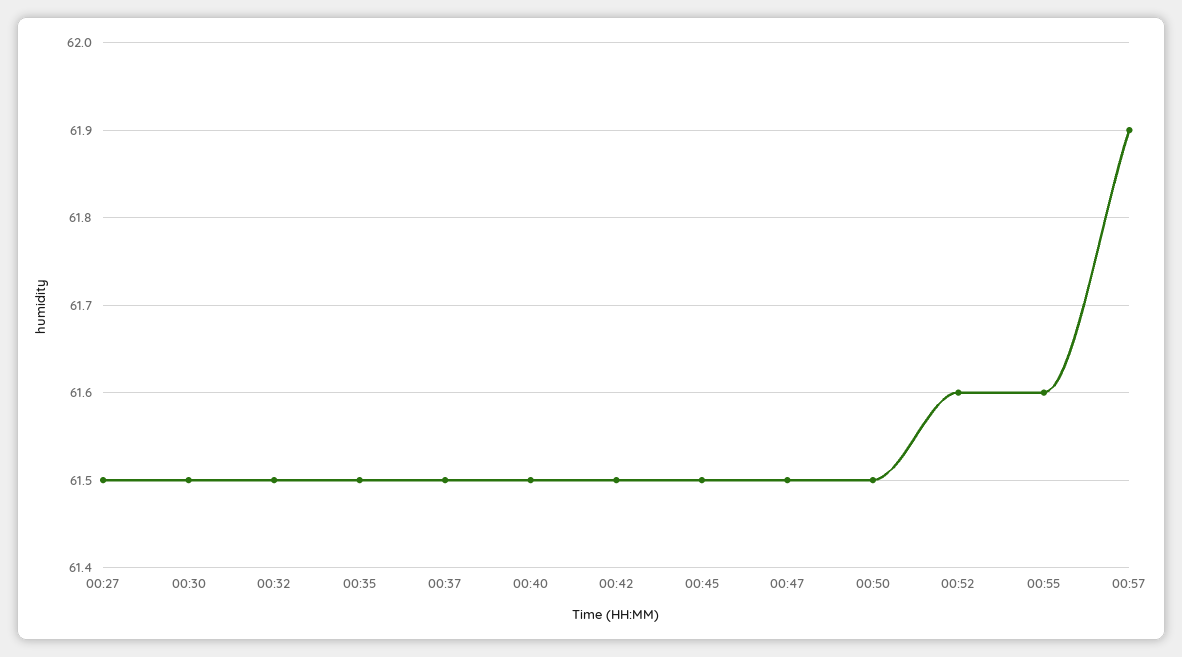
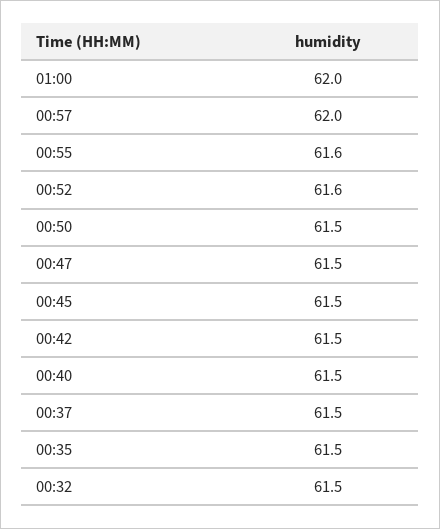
00:27: 61.5 -> none
00:30: 61.5 -> none
00:57: 61.9 -> 62
01:00: none -> 62

